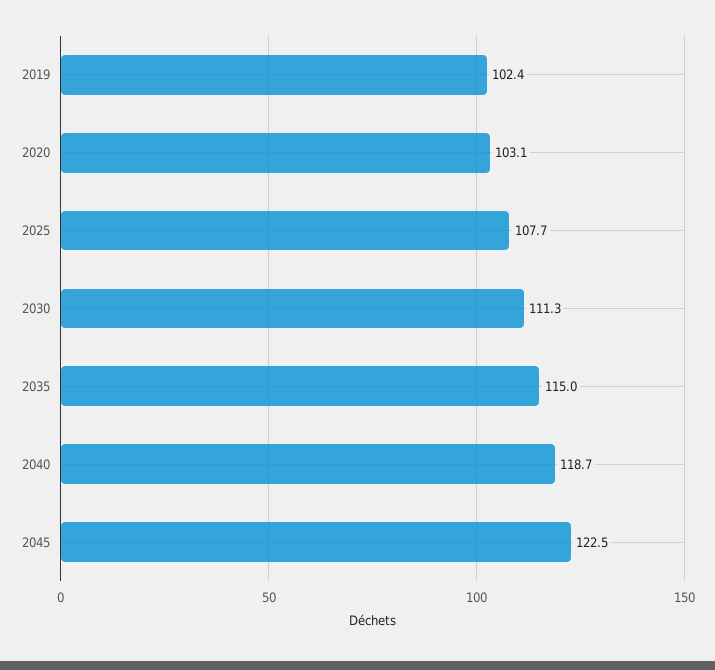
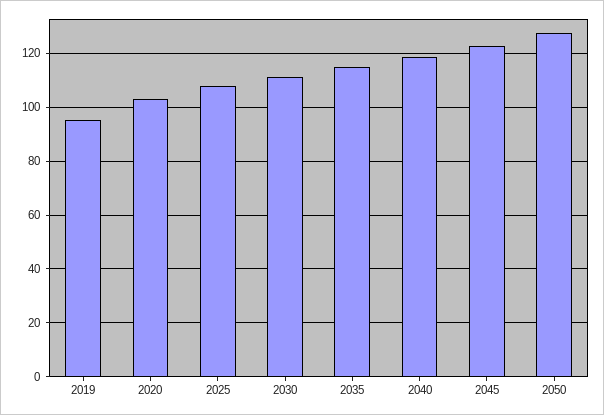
2019: 102.4 -> 95
2050: none -> 127.5

